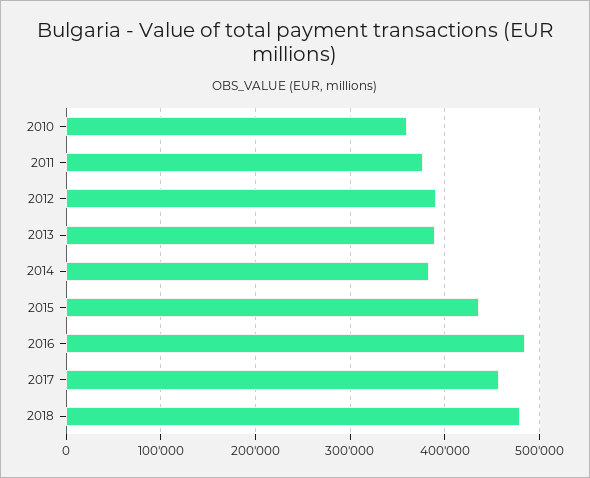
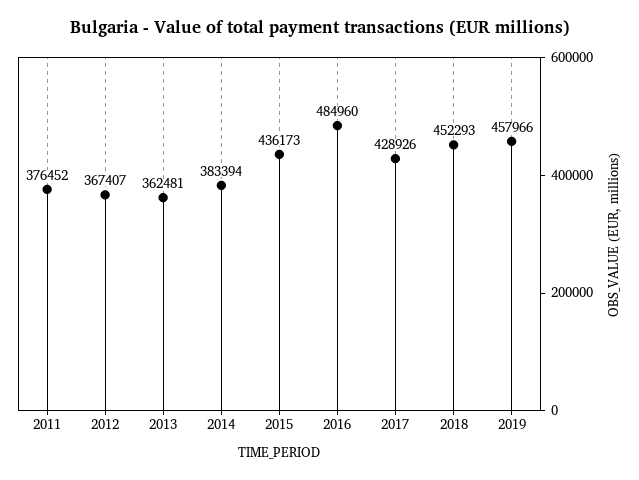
2010: 360000 -> none
2012: 390000 -> 367407
2013: 390000 -> 362481
2017: 460000 -> 428926
2018: 480000 -> 452293
2019: none -> 457966

